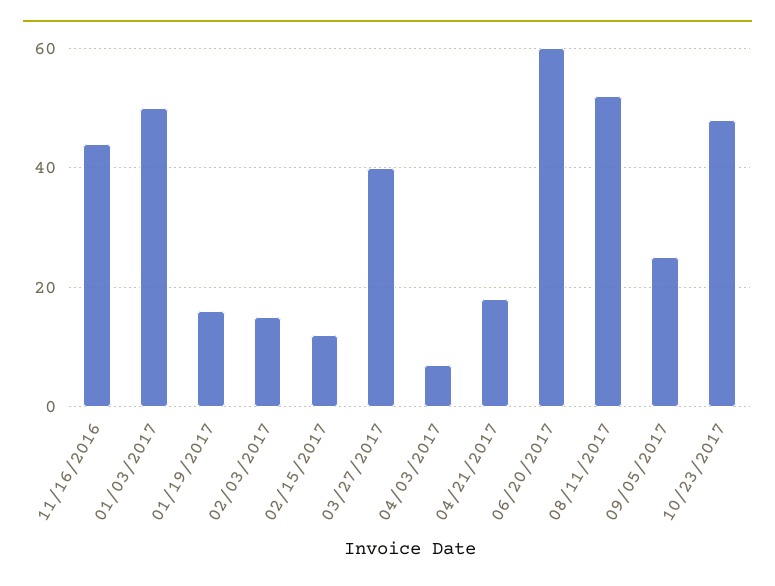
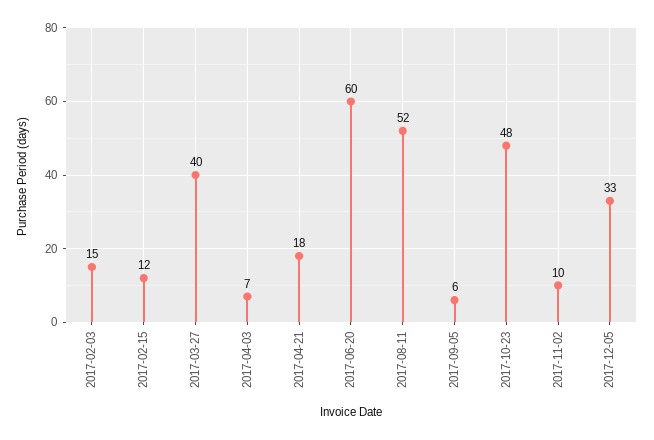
11/16/2016: 45 -> none
01/03/2017: 50 -> none
01/19/2017: 15 -> none
09/05/2017: 25 -> 6
2017-11-02: none -> 10
2017-12-05: none -> 33

